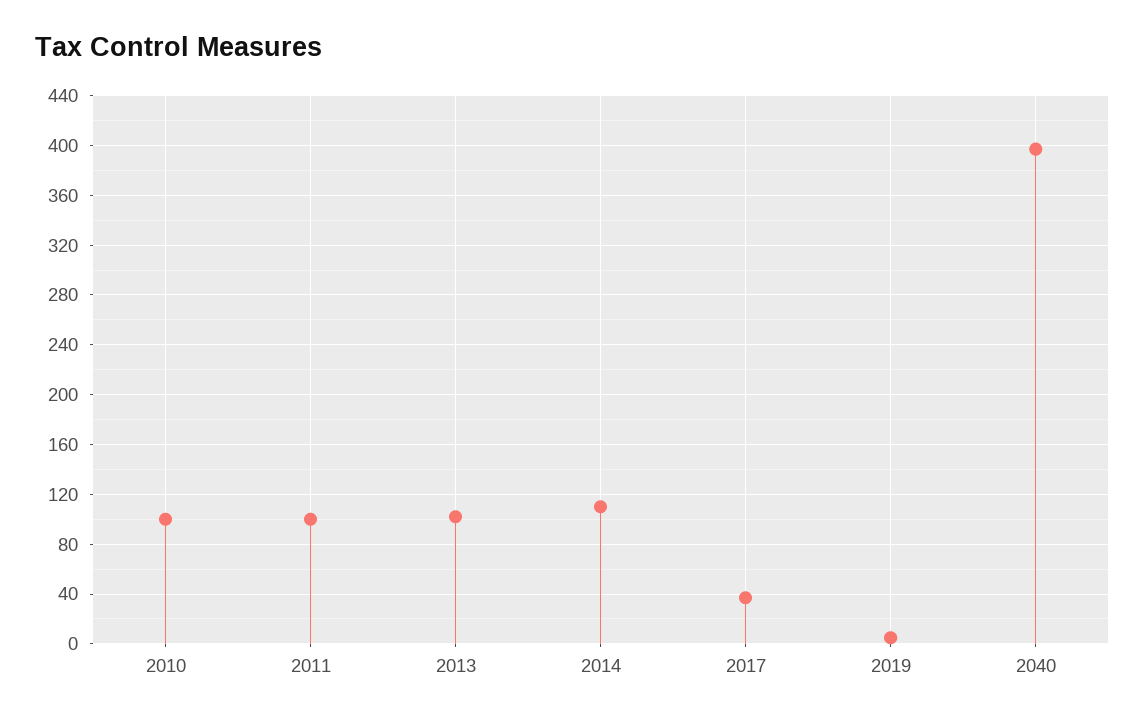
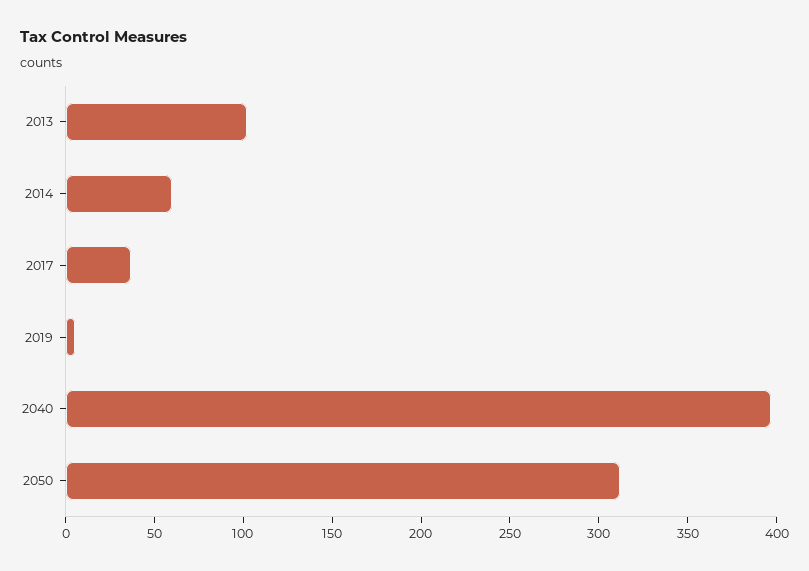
2010: 100 -> none
2011: 100 -> none
2014: 110 -> 60
2050: none -> 310

